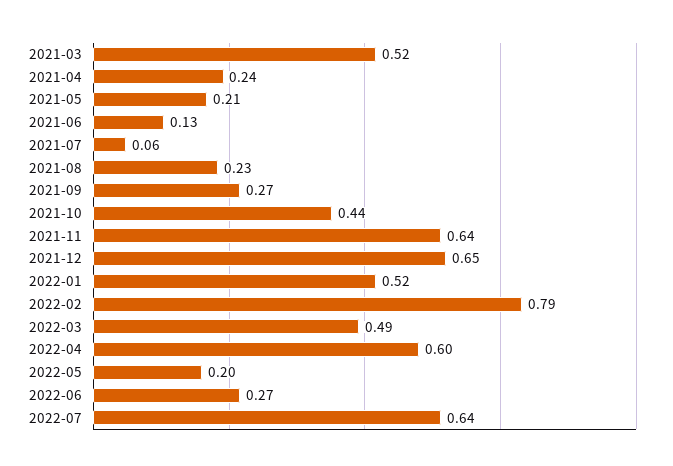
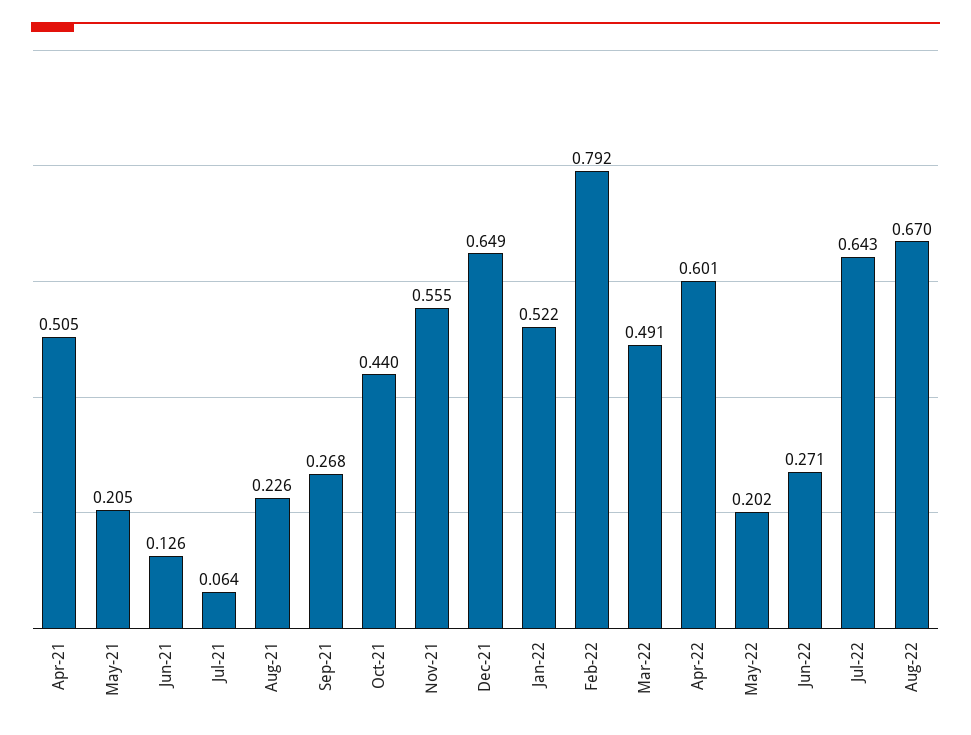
2021-03: 0.52 -> none
2021-04: 0.24 -> 0.505
2021-11: 0.64 -> 0.555
Aug-22: none -> 0.67

